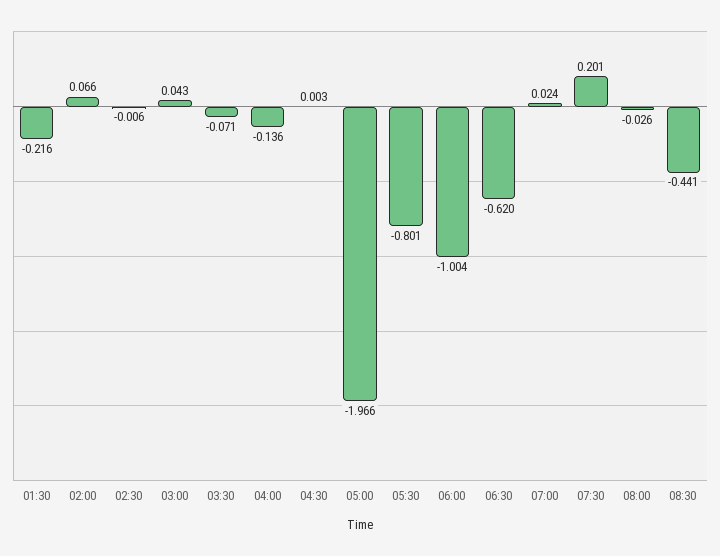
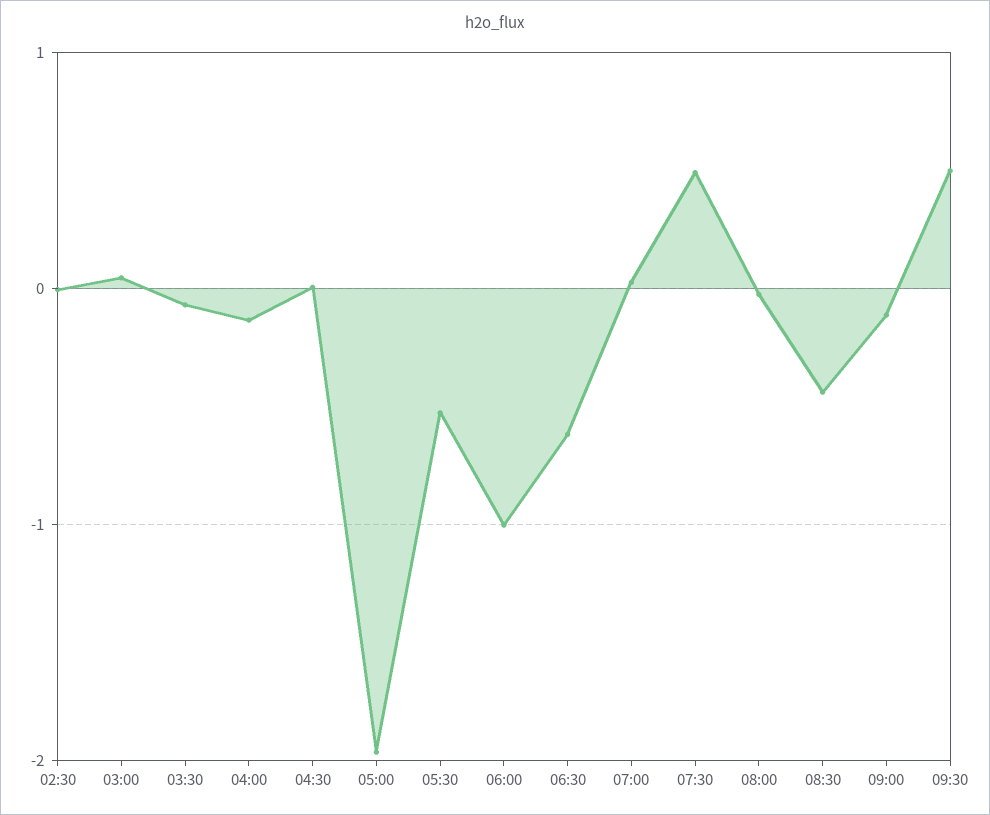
01:30: -0.216 -> none
02:00: 0.066 -> none
05:30: -0.801 -> -0.5
07:30: 0.201 -> 0.5
09:00: none -> -0.1
09:30: none -> 0.5

